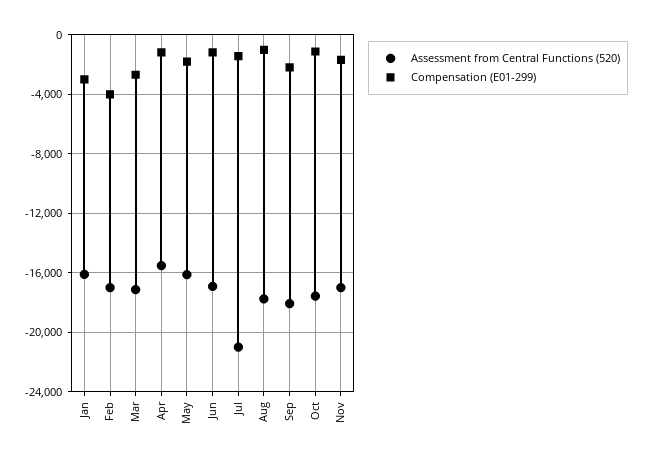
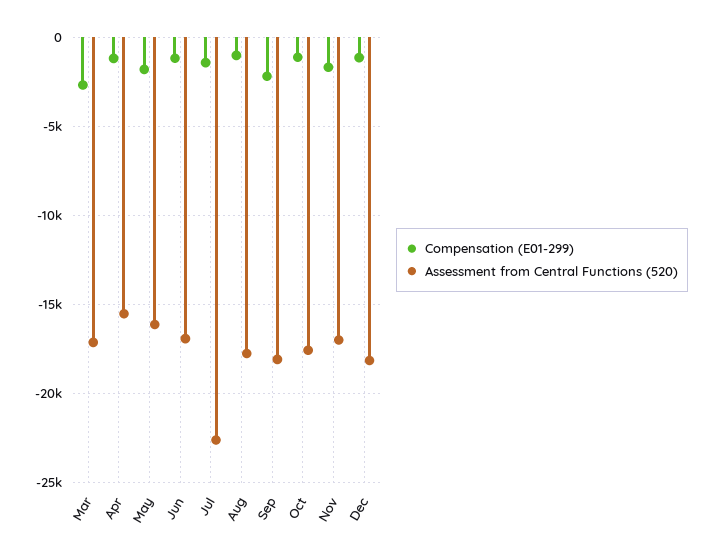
Assessment from Central Functions (520), Jan: -16000 -> none
Compensation (E01-299), Jan: -3000 -> none
Assessment from Central Functions (520), Feb: -17000 -> none
Compensation (E01-299), Feb: -4000 -> none
Assessment from Central Functions (520), Jul: -21000 -> -22500
Compensation (E01-299), Dec: none -> -1000
Assessment from Central Functions (520), Dec: none -> -18000

